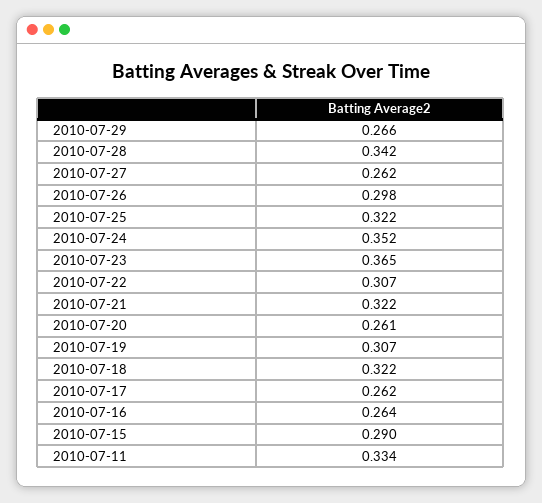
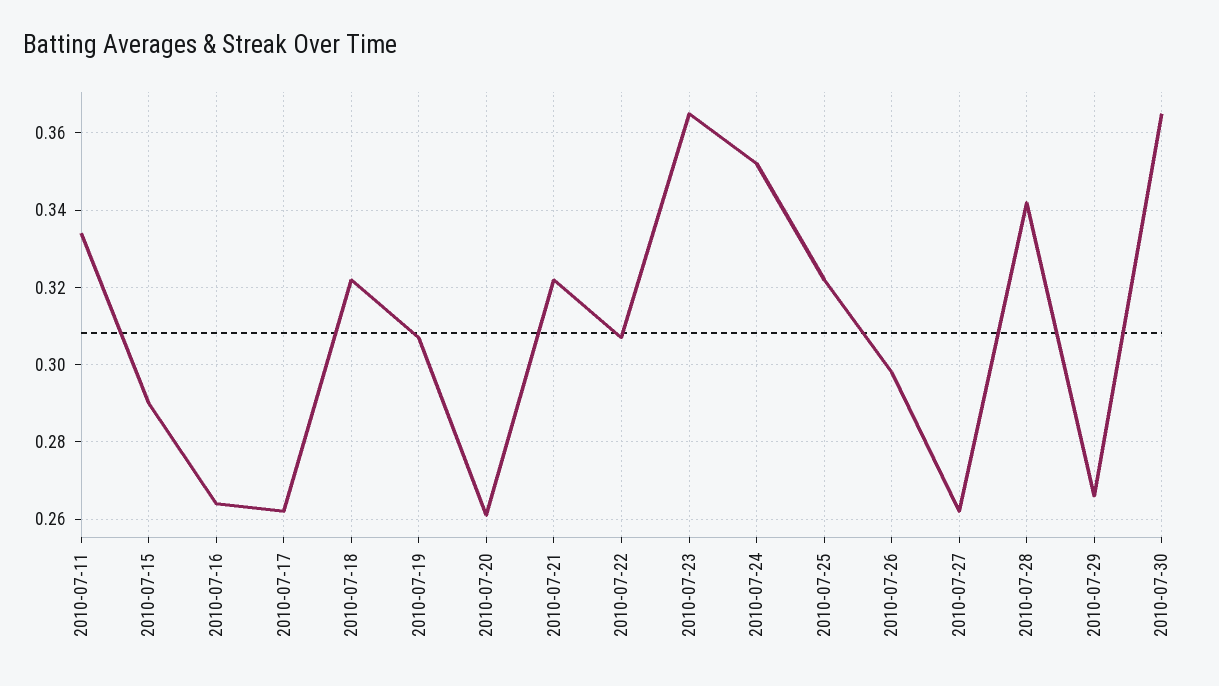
2010-07-30: none -> 0.365

